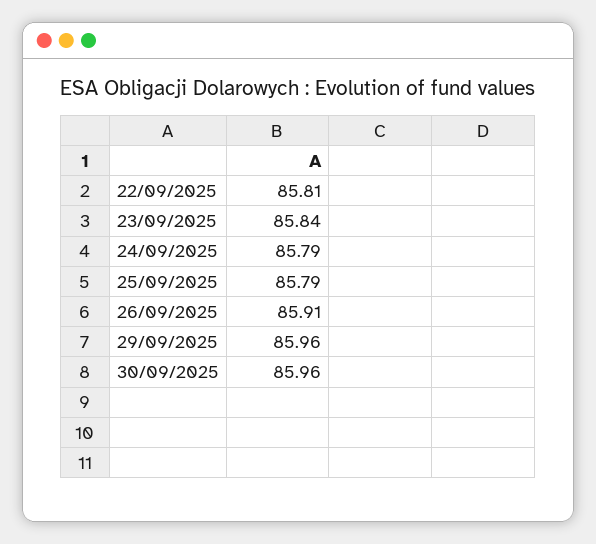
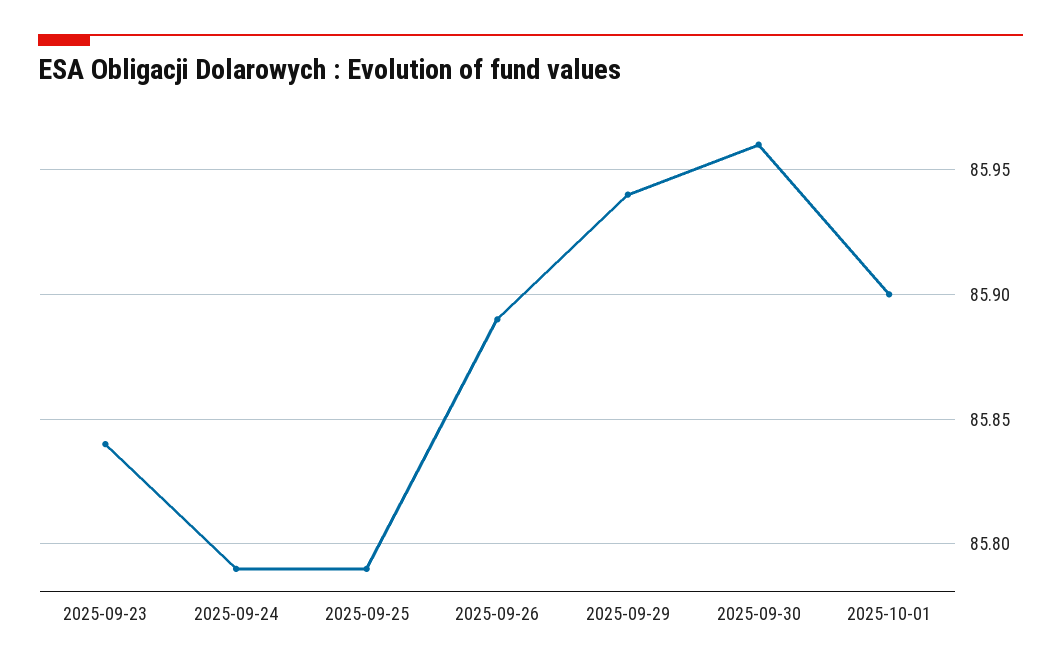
22/09/2025: 85.81 -> none
26/09/2025: 85.91 -> 85.89
29/09/2025: 85.96 -> 85.94
2025-10-01: none -> 85.9

